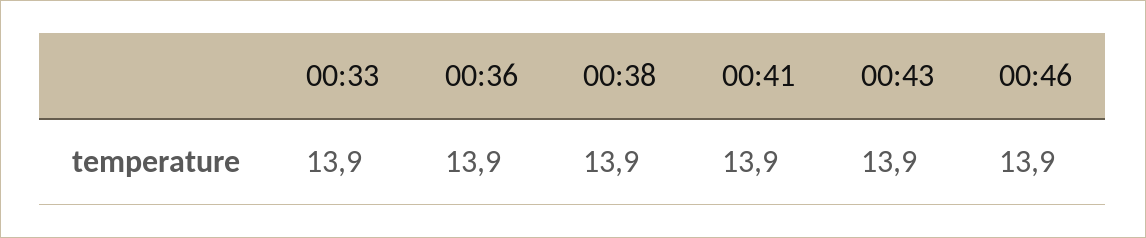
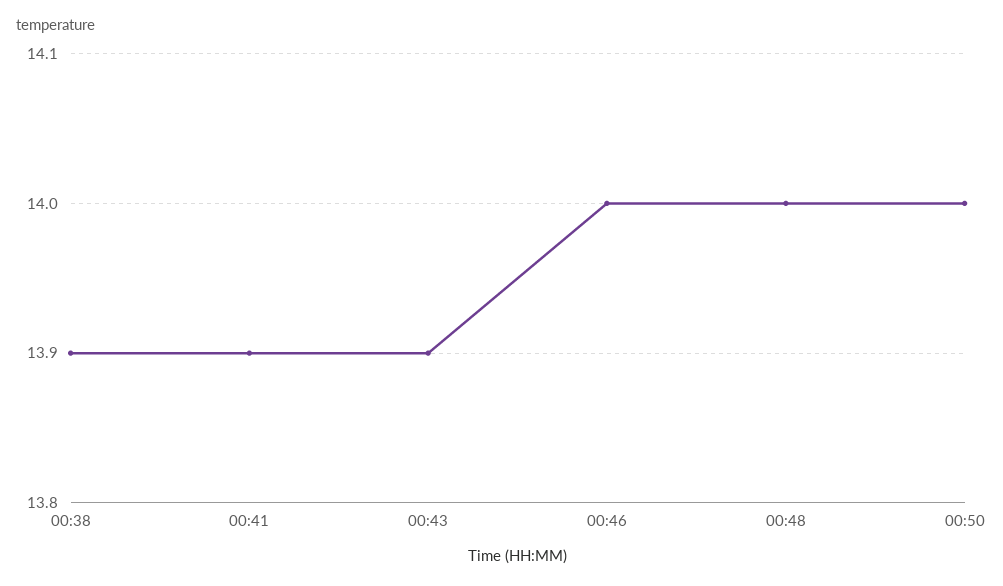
00:33: 13.9 -> none
00:36: 13.9 -> none
00:46: 13.9 -> 14
00:48: none -> 14
00:50: none -> 14

